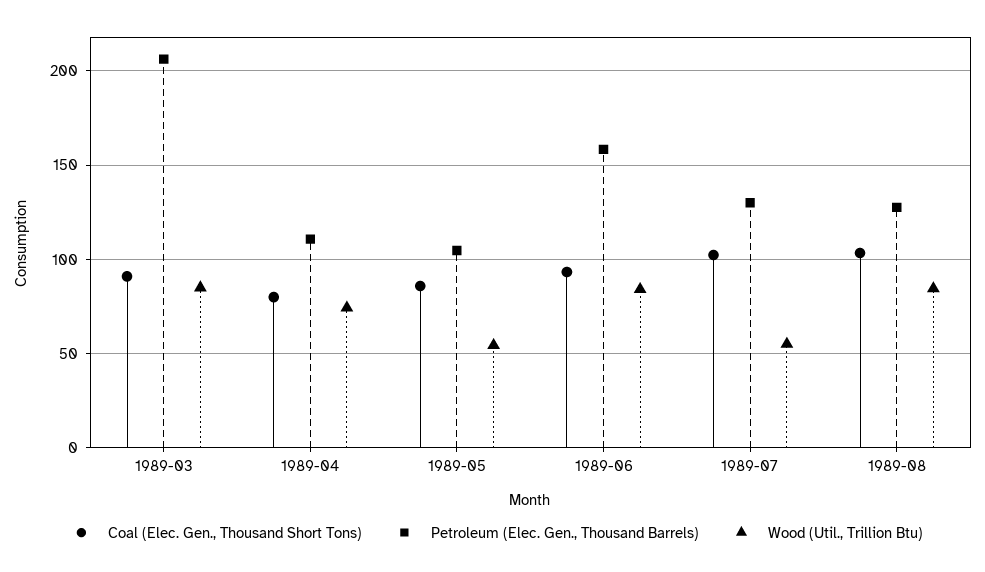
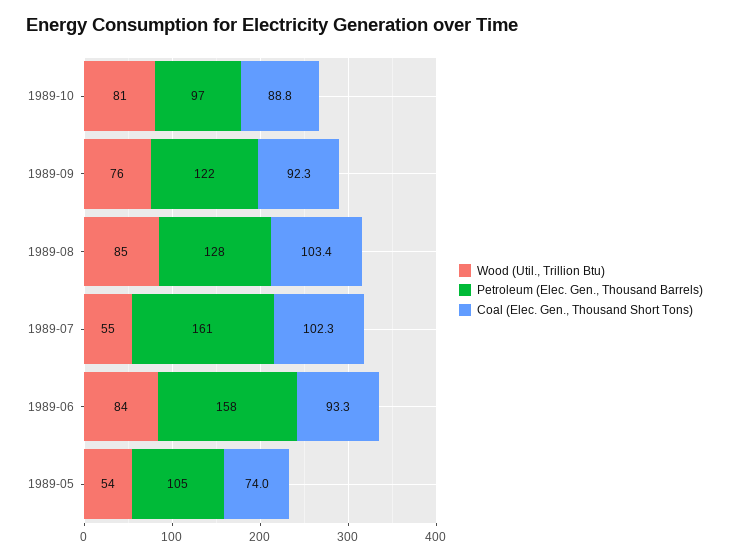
Coal (Elec. Gen., Thousand Short Tons), 1989-03: 90 -> none
Petroleum (Elec. Gen., Thousand Barrels), 1989-03: 205 -> none
Wood (Util., Trillion Btu), 1989-03: 85 -> none
Coal (Elec. Gen., Thousand Short Tons), 1989-04: 80 -> none
Petroleum (Elec. Gen., Thousand Barrels), 1989-04: 110 -> none
Wood (Util., Trillion Btu), 1989-04: 75 -> none
Coal (Elec. Gen., Thousand Short Tons), 1989-05: 85 -> 74
Petroleum (Elec. Gen., Thousand Barrels), 1989-07: 130 -> 161
Wood (Util., Trillion Btu), 1989-10: none -> 81
Petroleum (Elec. Gen., Thousand Barrels), 1989-10: none -> 97
Coal (Elec. Gen., Thousand Short Tons), 1989-10: none -> 88.8
Wood (Util., Trillion Btu), 1989-09: none -> 76
Petroleum (Elec. Gen., Thousand Barrels), 1989-09: none -> 122
Coal (Elec. Gen., Thousand Short Tons), 1989-09: none -> 92.3

